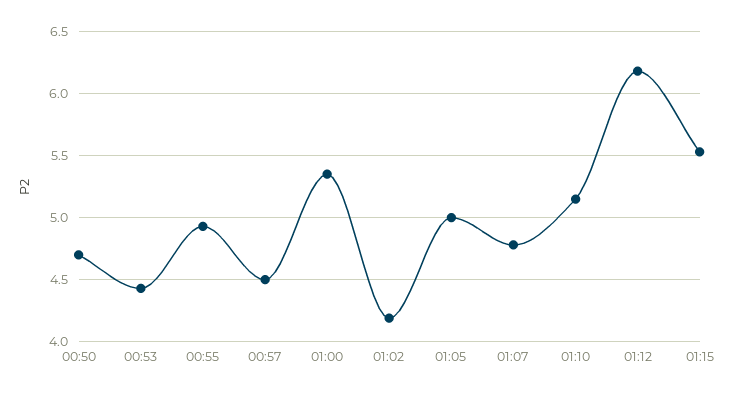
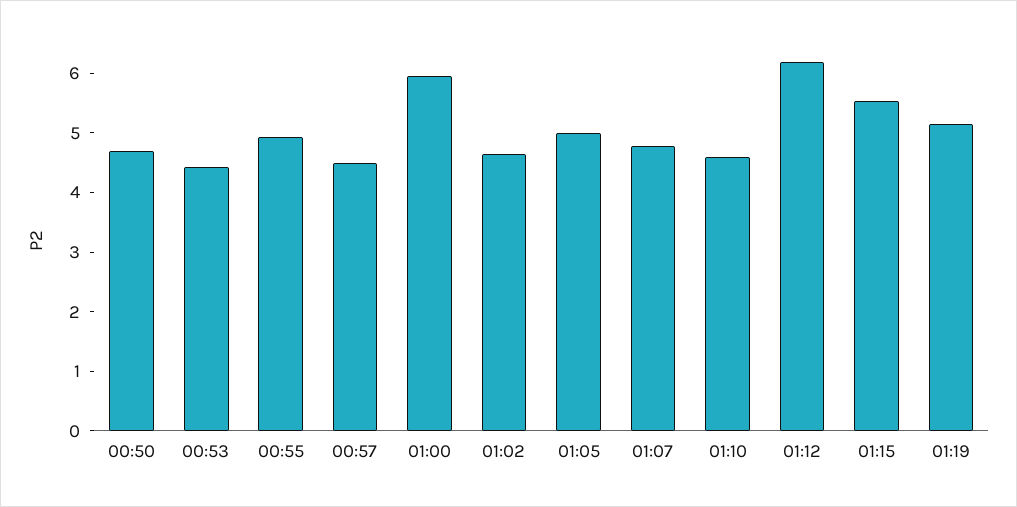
01:00: 5.35 -> 6
01:02: 4.2 -> 4.6
01:10: 5.15 -> 4.6
01:19: none -> 5.2

